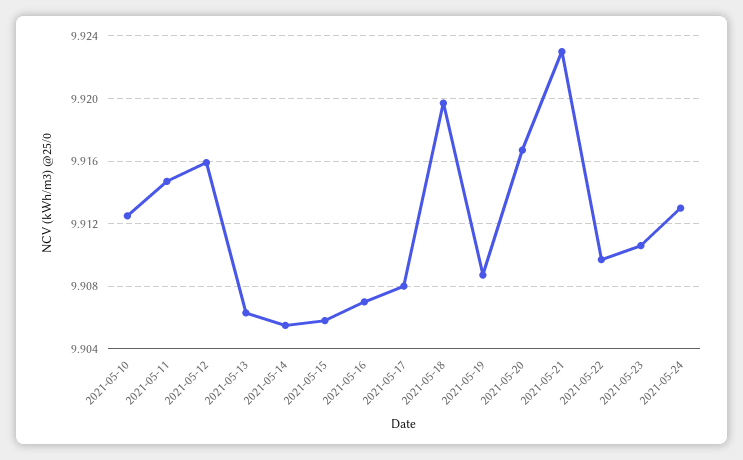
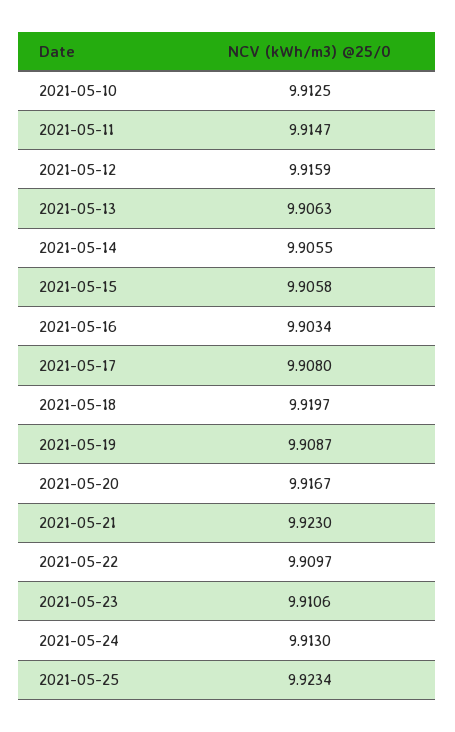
2021-05-16: 9.907 -> 9.9034
2021-05-25: none -> 9.9234

